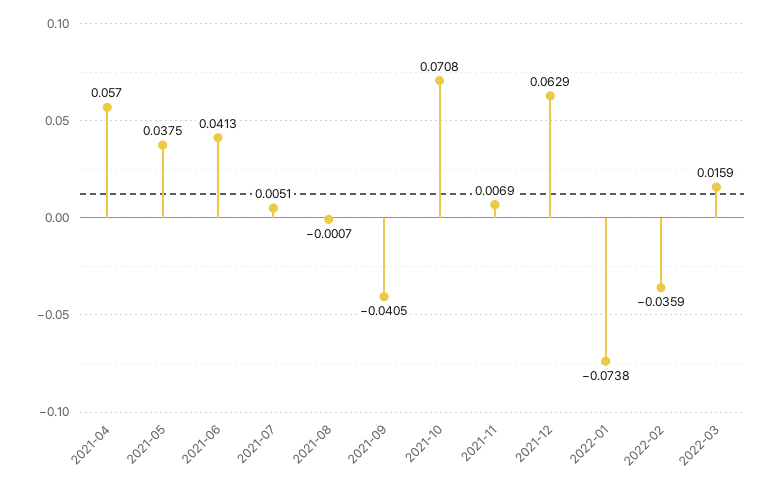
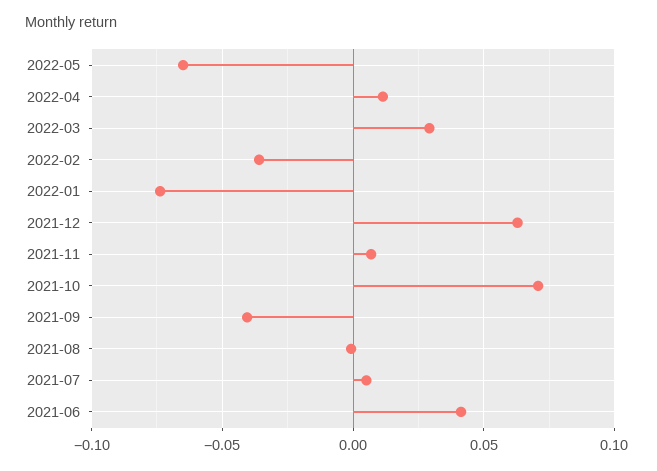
2021-04: 0.057 -> none
2021-05: 0.0375 -> none
2022-03: 0.0159 -> 0.03
2022-05: none -> -0.065
2022-04: none -> 0.01

